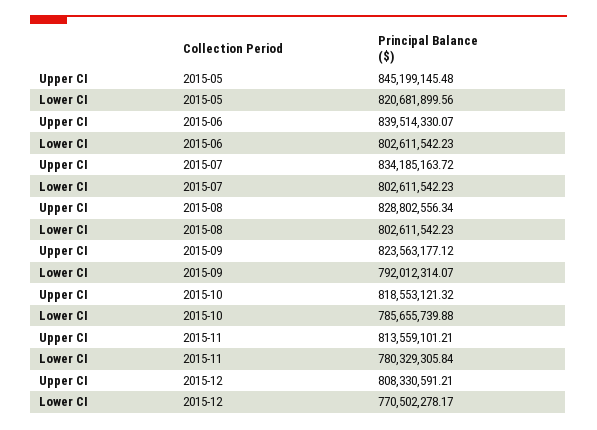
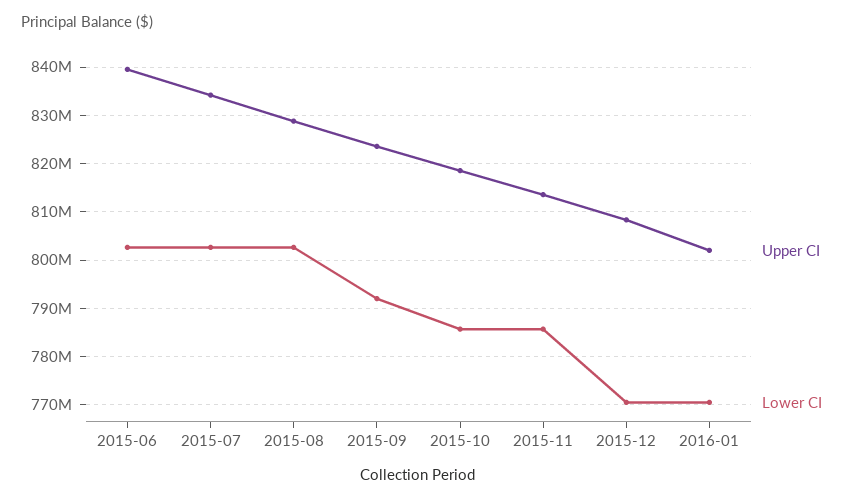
Upper CI, 2015-05: 845199145.48 -> none
Lower CI, 2015-05: 820681899.56 -> none
Lower CI, 2015-11: 780329305.84 -> 786000000
Upper CI, 2016-01: none -> 802000000
Lower CI, 2016-01: none -> 770000000

